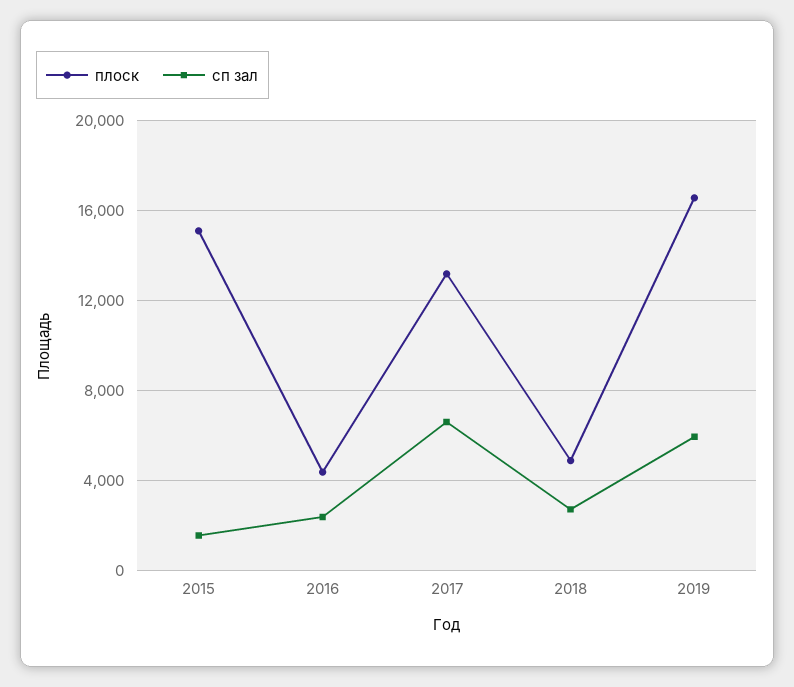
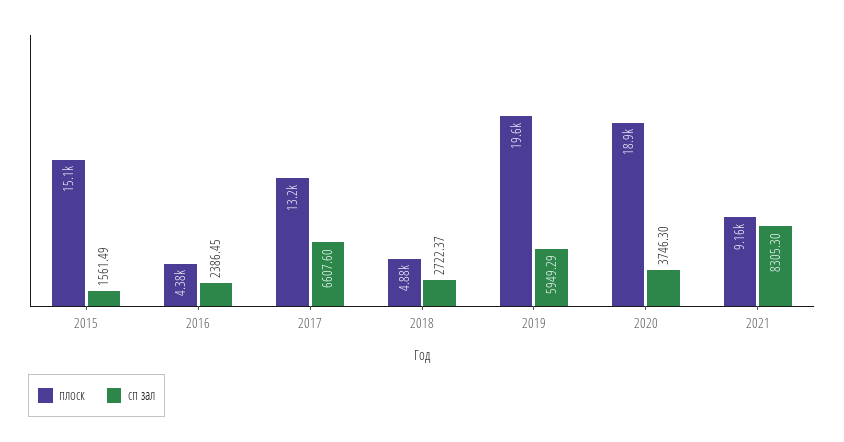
плоск, 2019: 16500 -> 19600
плоск, 2020: none -> 18900
сп зал, 2020: none -> 3746.3
плоск, 2021: none -> 9160
сп зал, 2021: none -> 8305.3

